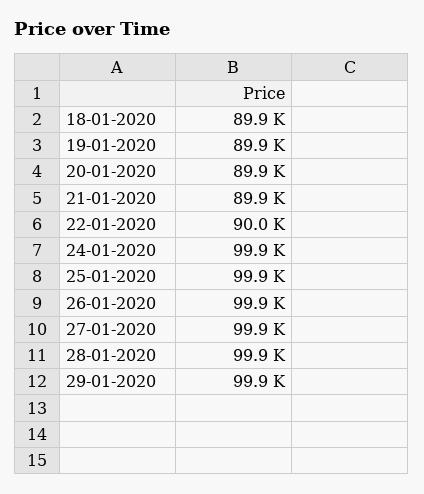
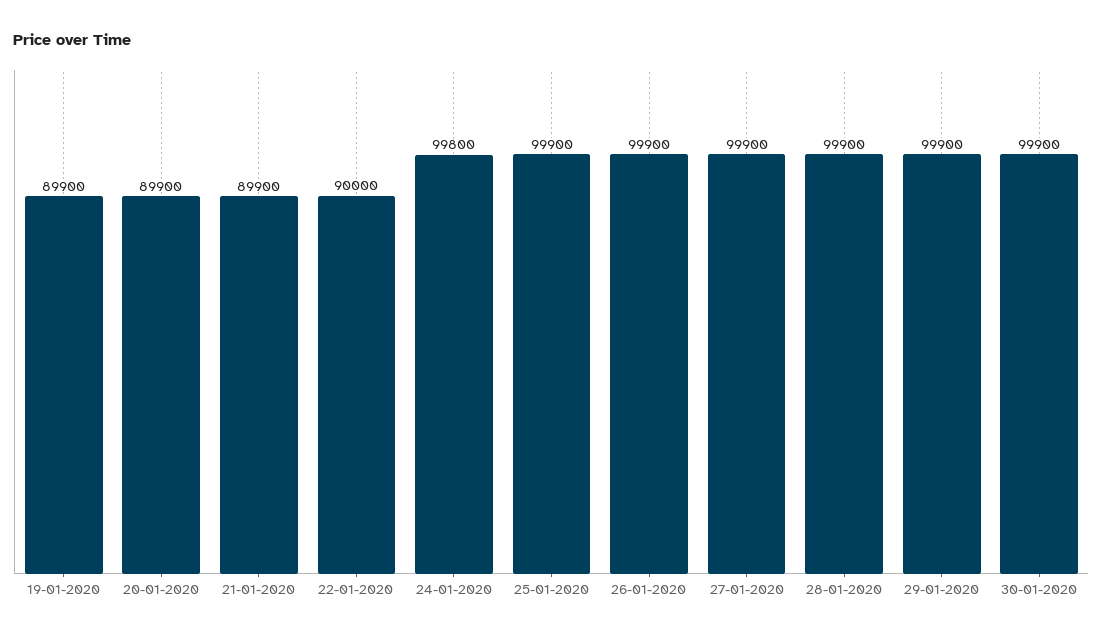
18-01-2020: 89900 -> none
24-01-2020: 99900 -> 99800
30-01-2020: none -> 99900

